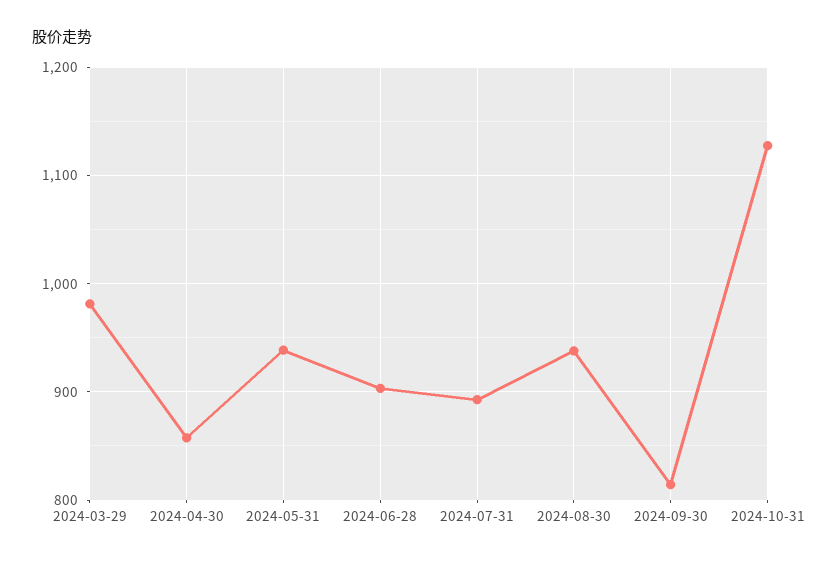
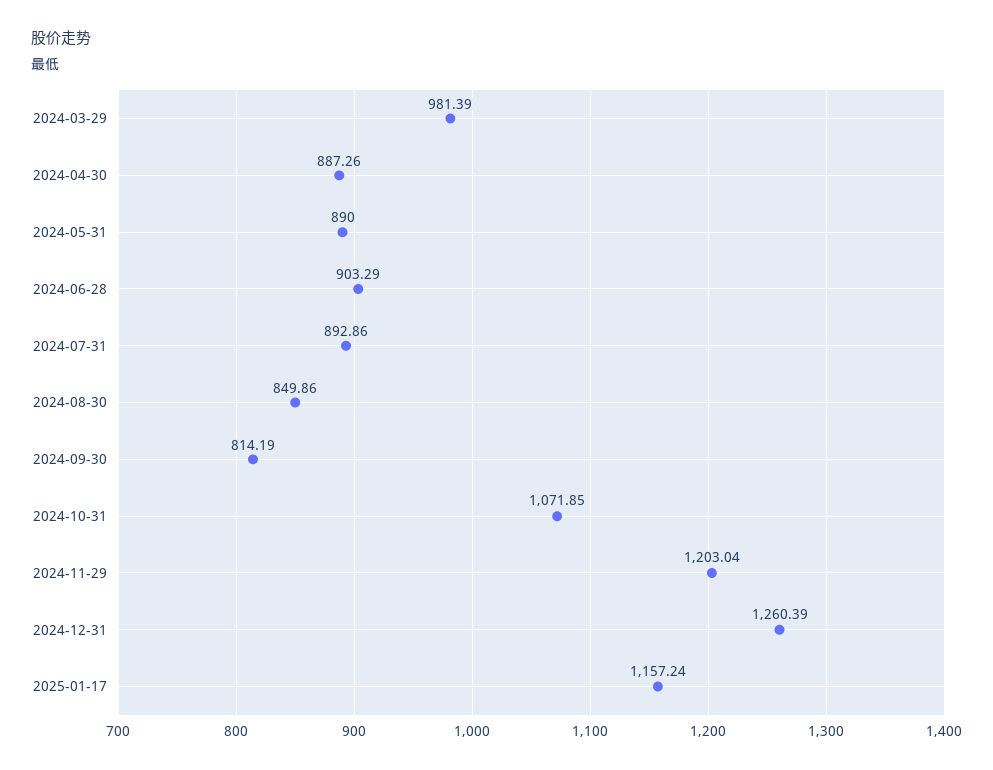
2024-04-30: 860 -> 887.26
2024-05-31: 940 -> 890
2024-08-30: 940 -> 849.86
2024-10-31: 1130 -> 1071.85
2024-11-29: none -> 1203.04
2024-12-31: none -> 1260.39
2025-01-17: none -> 1157.24

